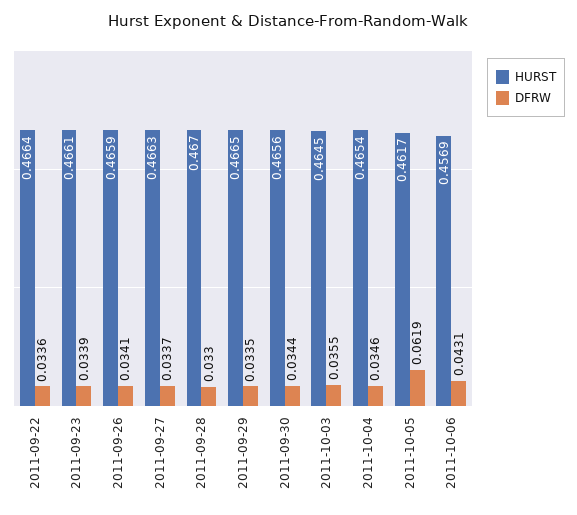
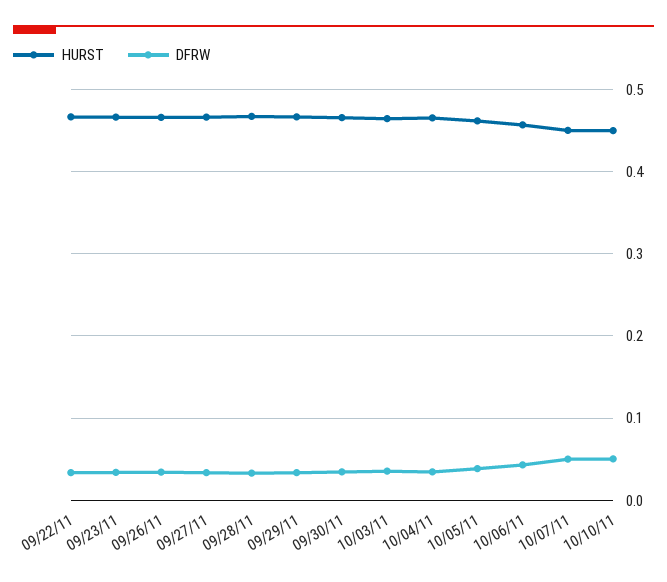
DFRW, 2011-10-05: 0.0619 -> 0.04
HURST, 10/07/11: none -> 0.45
DFRW, 10/07/11: none -> 0.05
HURST, 10/10/11: none -> 0.45
DFRW, 10/10/11: none -> 0.05

